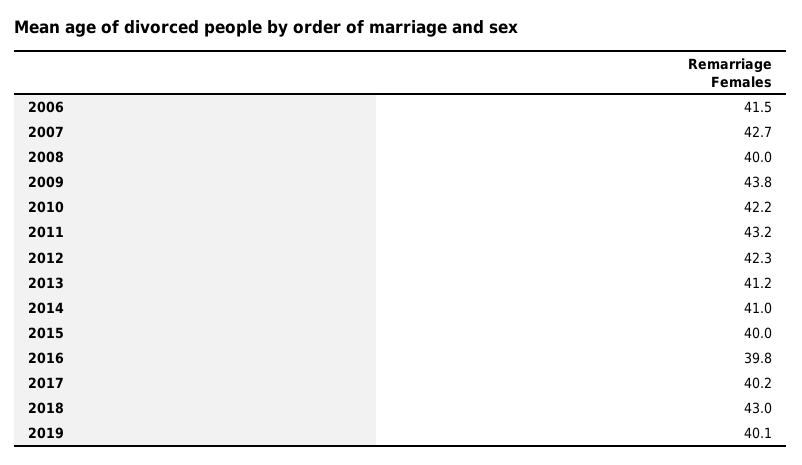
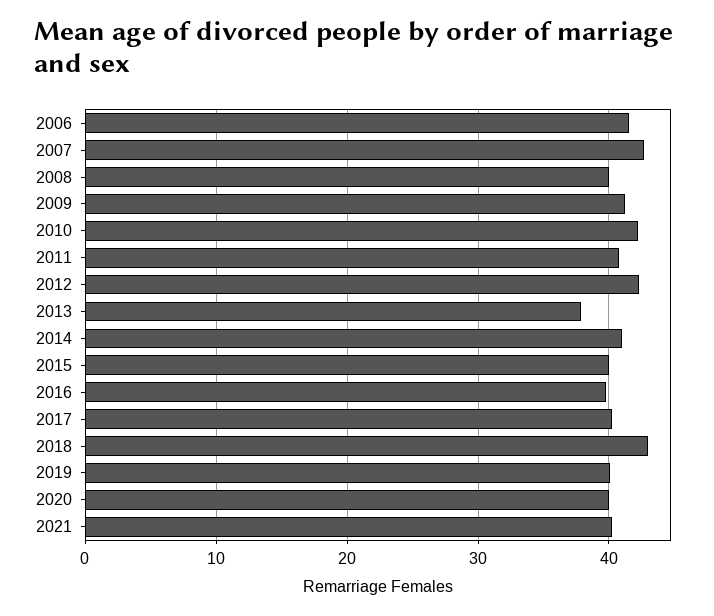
2009: 43.8 -> 41
2011: 43.2 -> 41
2013: 41.2 -> 38
2020: none -> 40
2021: none -> 40

